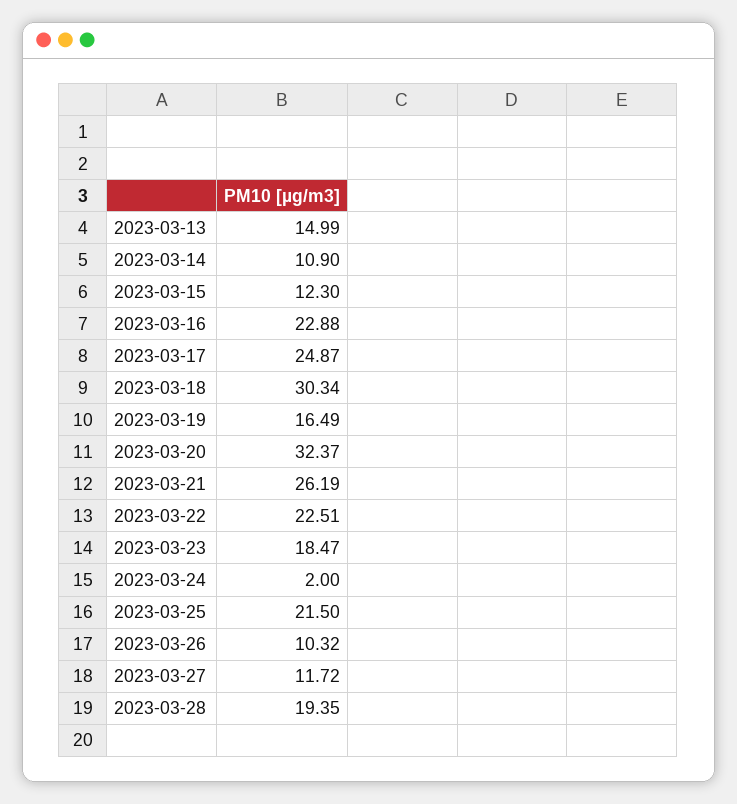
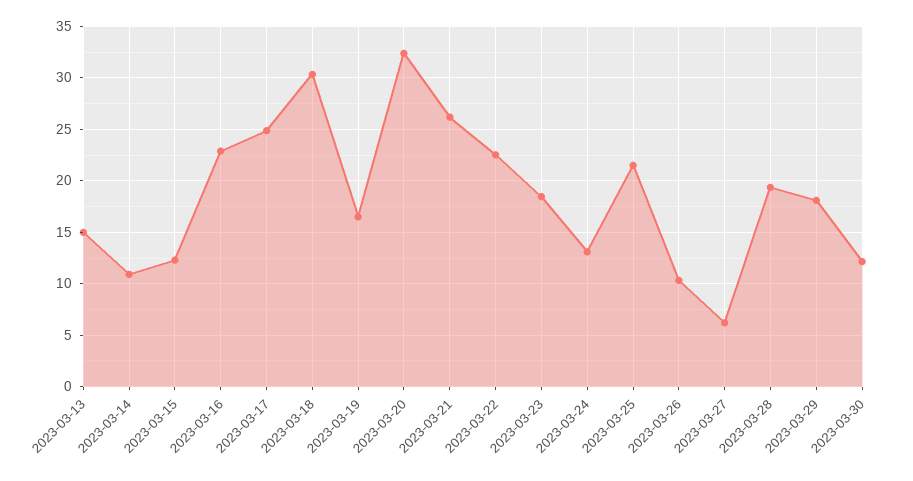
2023-03-24: 2 -> 13
2023-03-27: 11.72 -> 6
2023-03-29: none -> 18
2023-03-30: none -> 12

